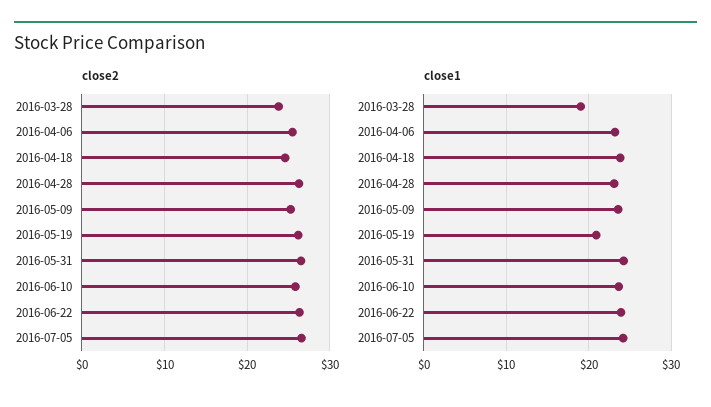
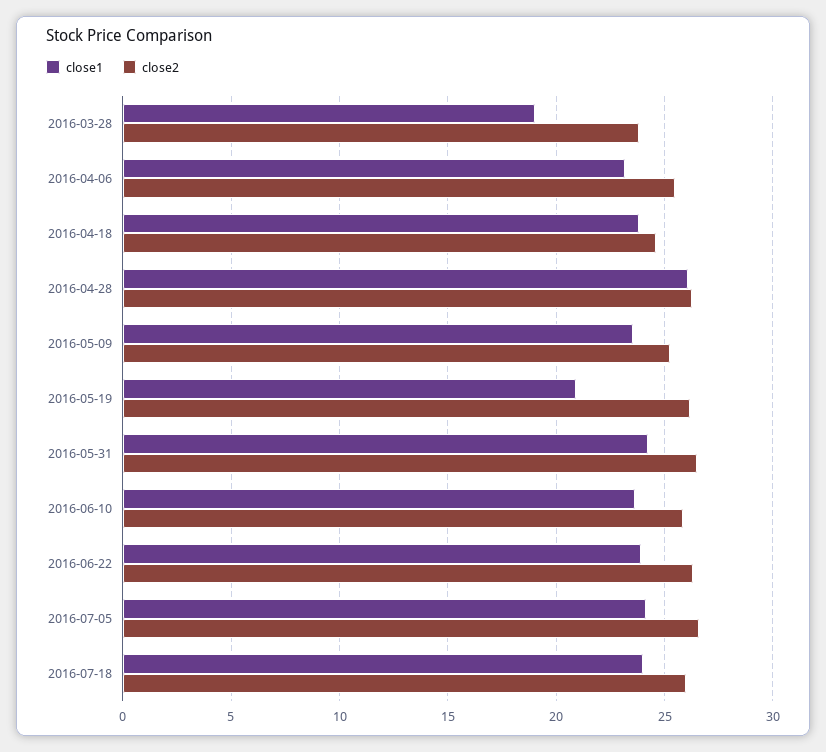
close1, 2016-04-28: 23 -> 26
close1, 2016-07-18: none -> 24
close2, 2016-07-18: none -> 26

